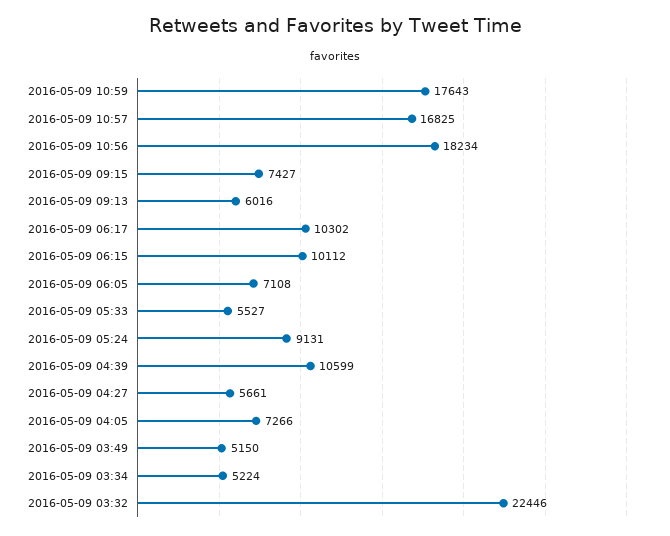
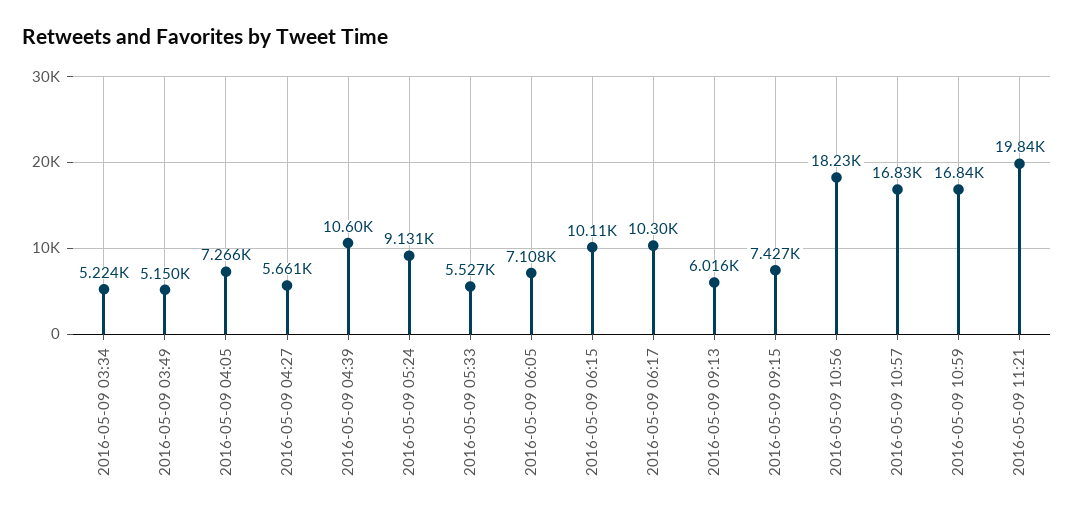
2016-05-09 10:59: 17643 -> 16840
2016-05-09 03:32: 22446 -> none
2016-05-09 11:21: none -> 19840

